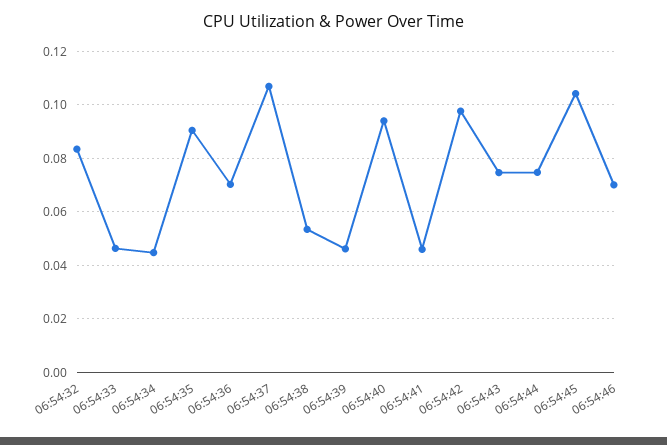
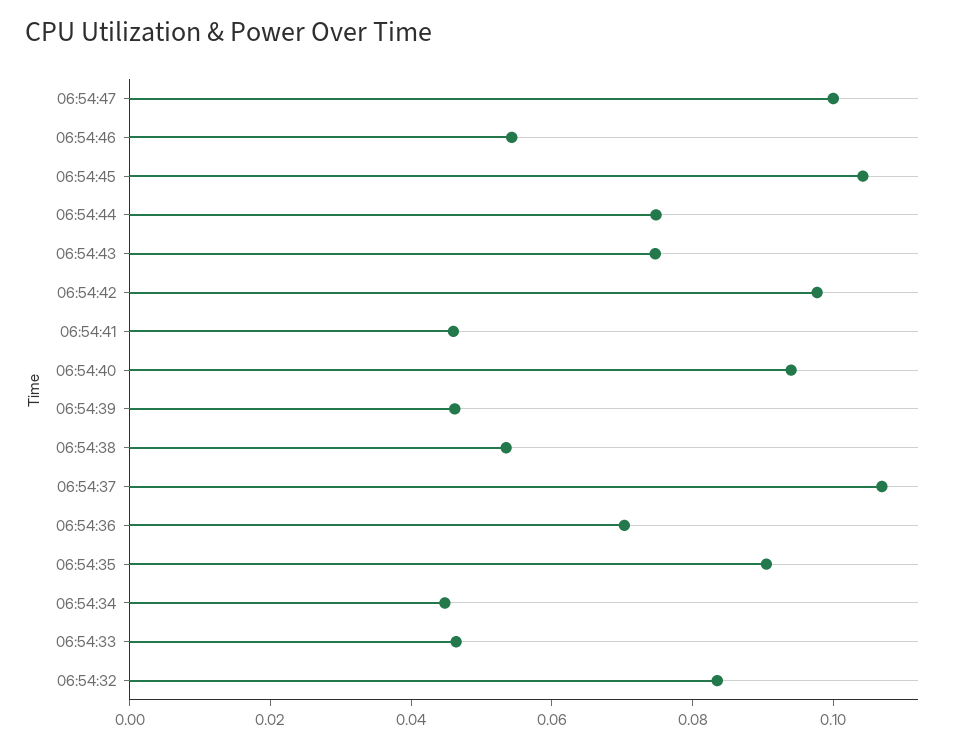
06:54:46: 0.07 -> 0.055
06:54:47: none -> 0.1

